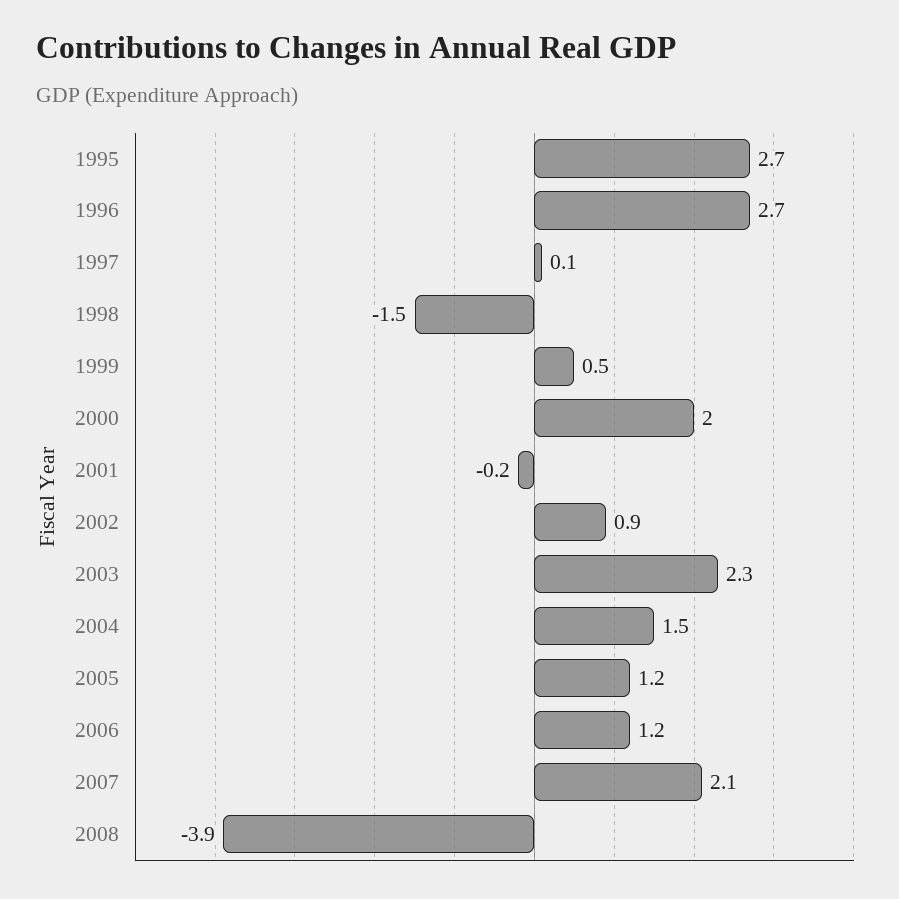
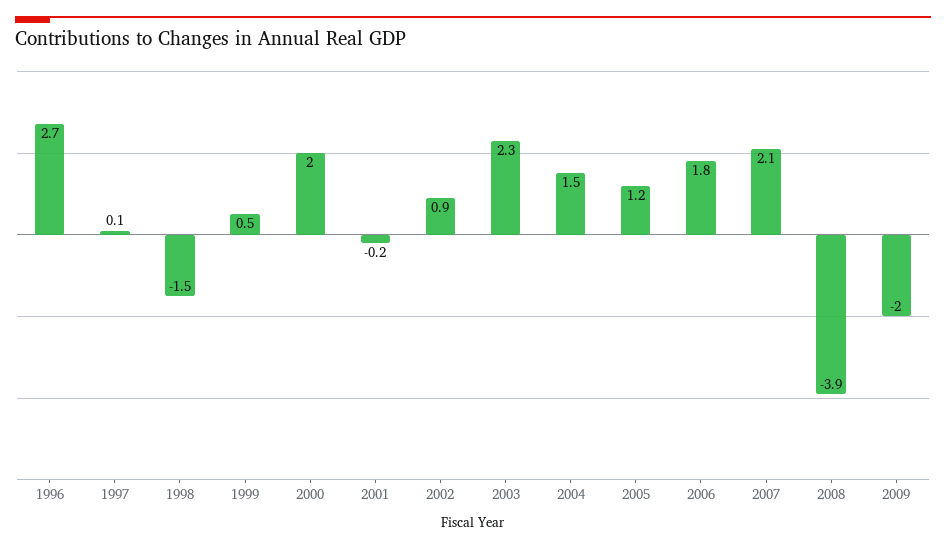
1995: 2.7 -> none
2006: 1.2 -> 1.8
2009: none -> -2

